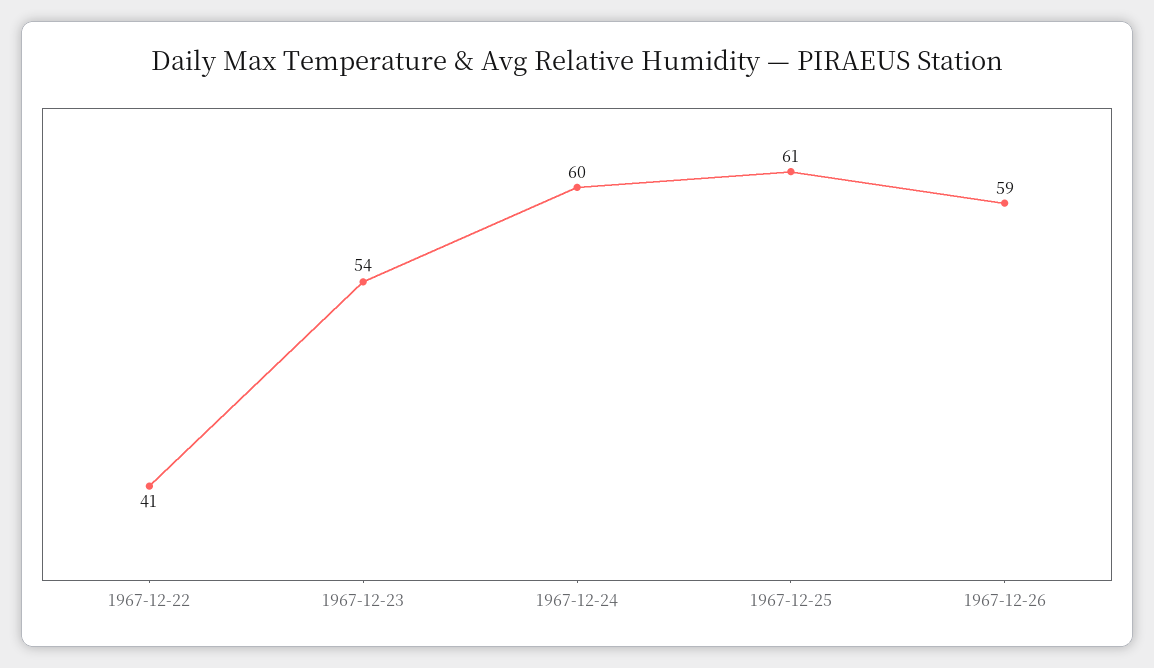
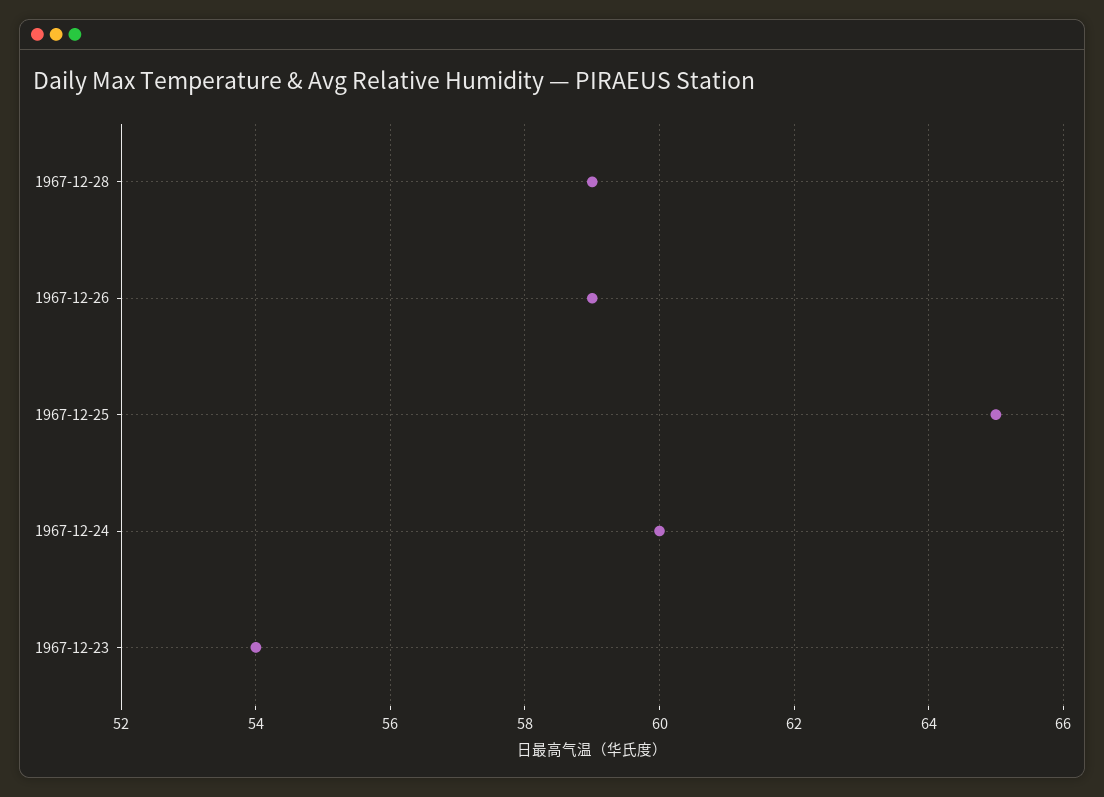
1967-12-22: 41 -> none
1967-12-25: 61 -> 65
1967-12-28: none -> 59

